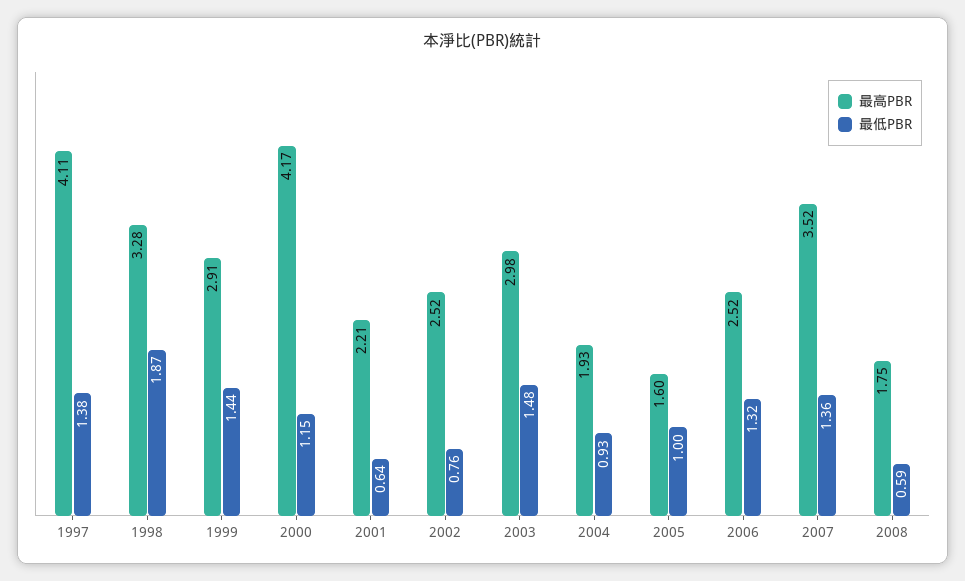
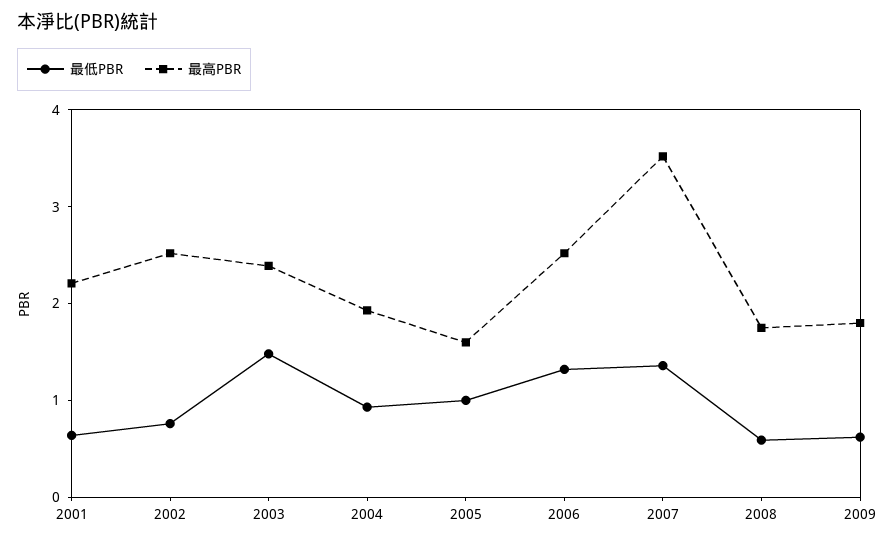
最高PBR, 1997: 4.11 -> none
最低PBR, 1997: 1.38 -> none
最高PBR, 1998: 3.28 -> none
最低PBR, 1998: 1.87 -> none
最高PBR, 1999: 2.91 -> none
最低PBR, 1999: 1.44 -> none
最高PBR, 2000: 4.17 -> none
最低PBR, 2000: 1.15 -> none
最高PBR, 2003: 2.98 -> 2.4
最低PBR, 2009: none -> 0.6
最高PBR, 2009: none -> 1.8

